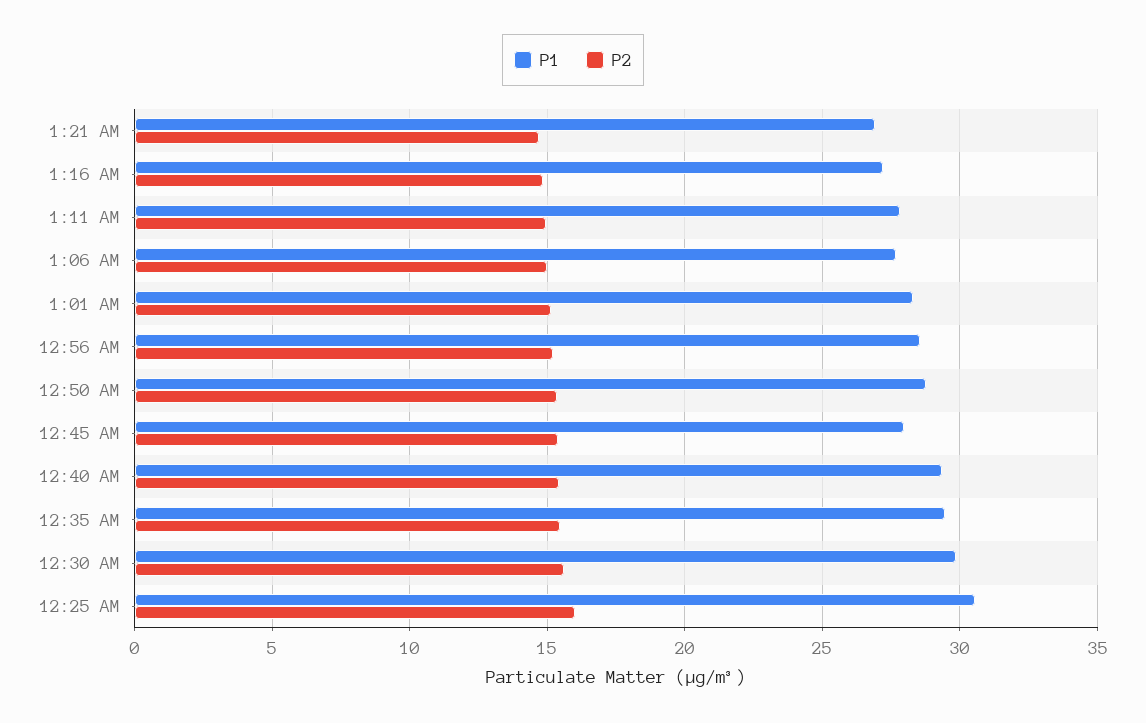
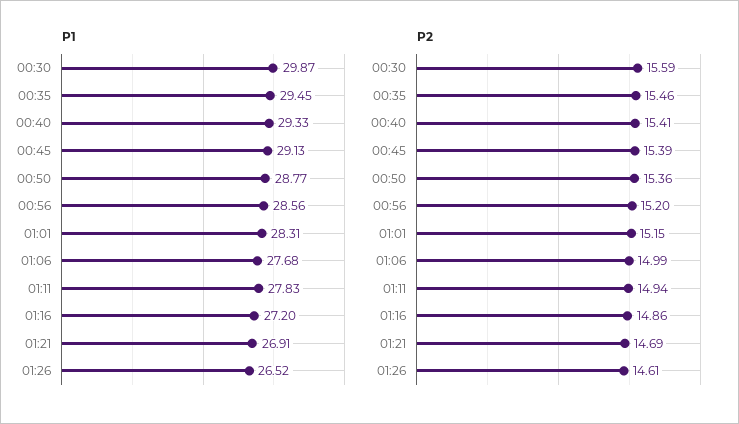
P1, 12:45 AM: 28 -> 29.13
P1, 12:25 AM: 30.5 -> none
P2, 12:25 AM: 16 -> none
P1, 01:26: none -> 26.52
P2, 01:26: none -> 14.61

